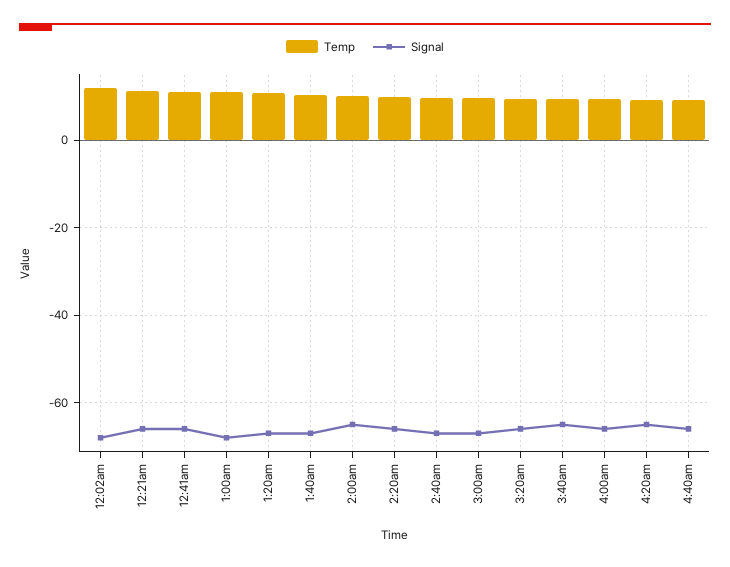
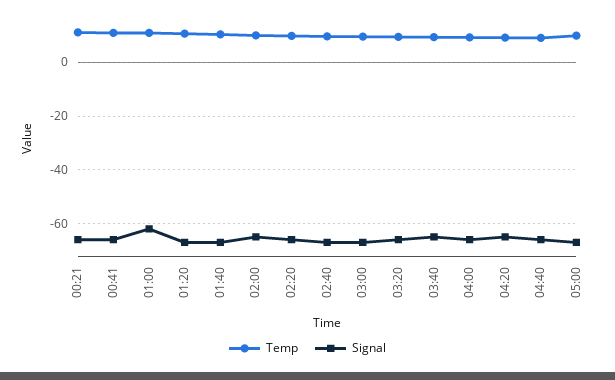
Temp, 12:02am: 12 -> none
Signal, 12:02am: -68 -> none
Signal, 1:00am: -68 -> -62.5
Temp, 05:00: none -> 10
Signal, 05:00: none -> -67.5

